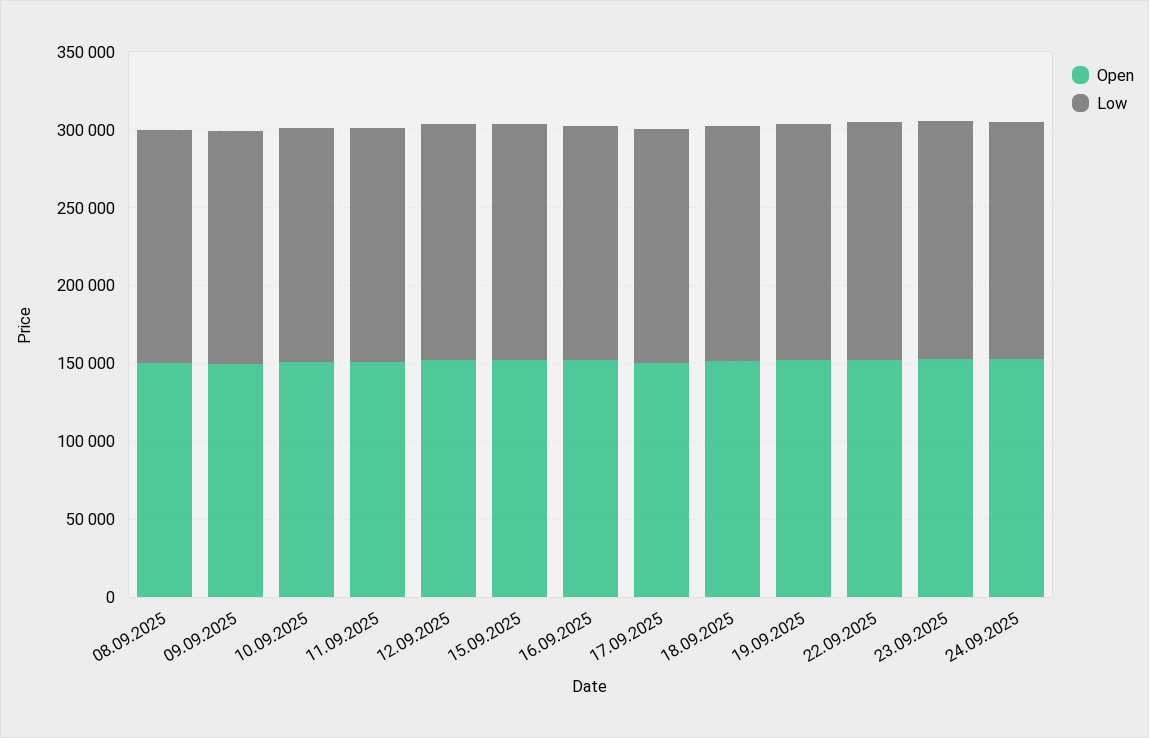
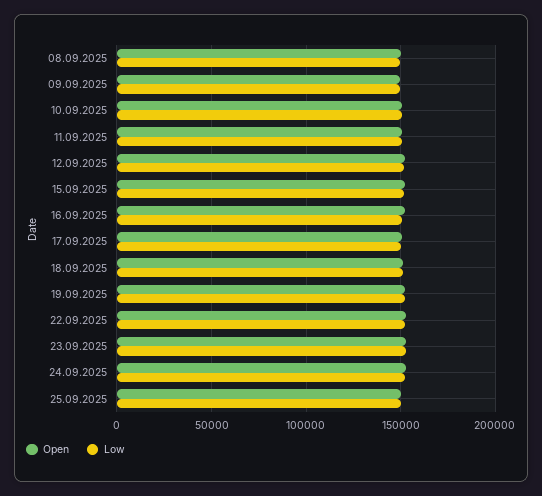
Open, 25.09.2025: none -> 150000
Low, 25.09.2025: none -> 150000

